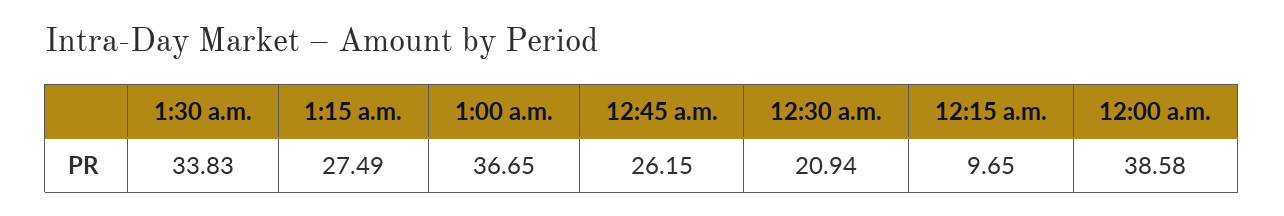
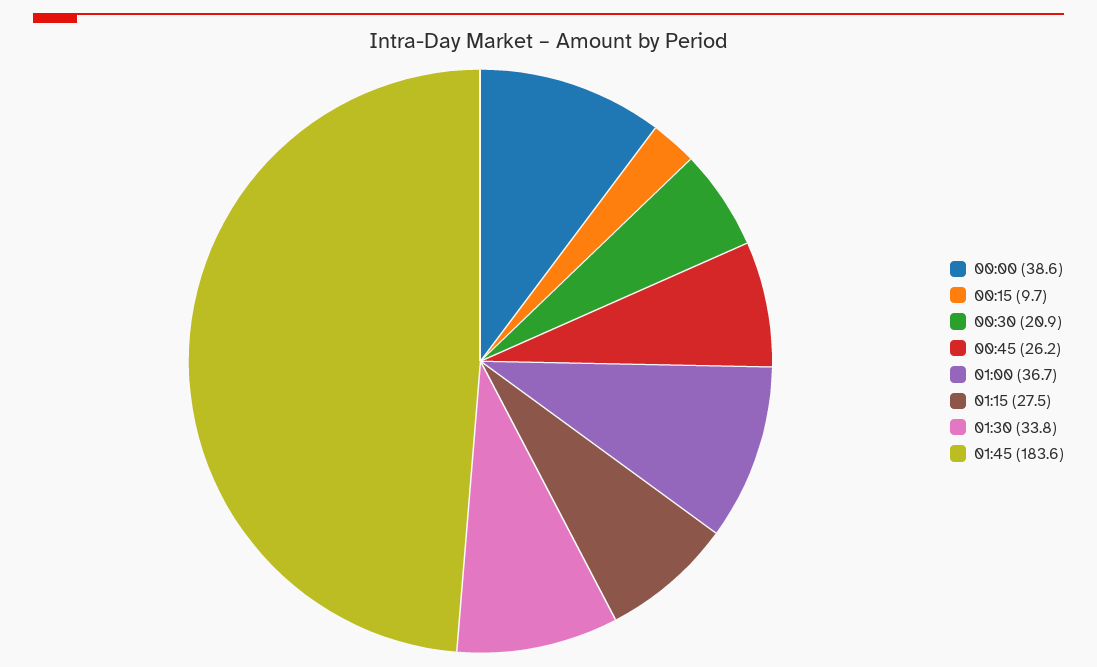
01:45: none -> 183.6

